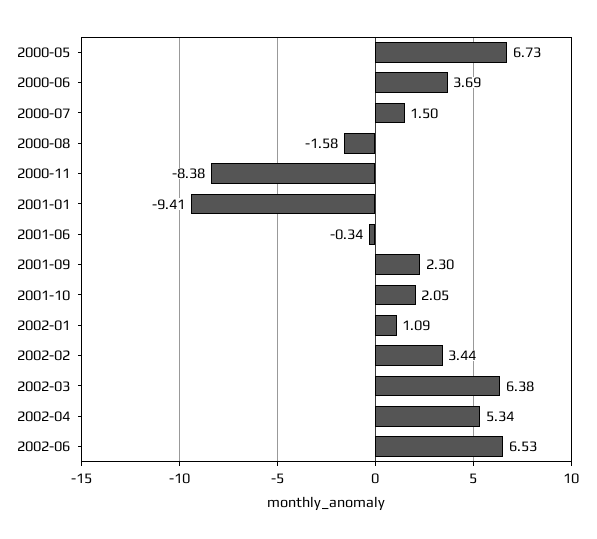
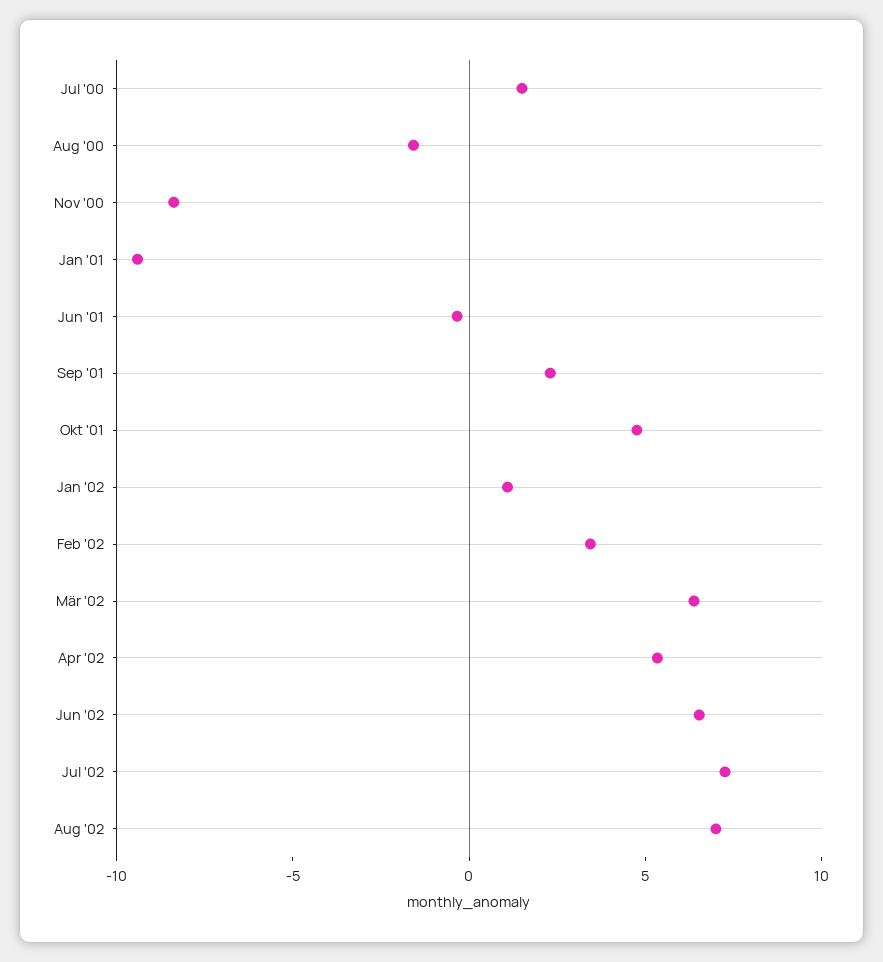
2000-05: 6.73 -> none
2000-06: 3.69 -> none
2001-10: 2.05 -> 5
Jul '02: none -> 7
Aug '02: none -> 7

